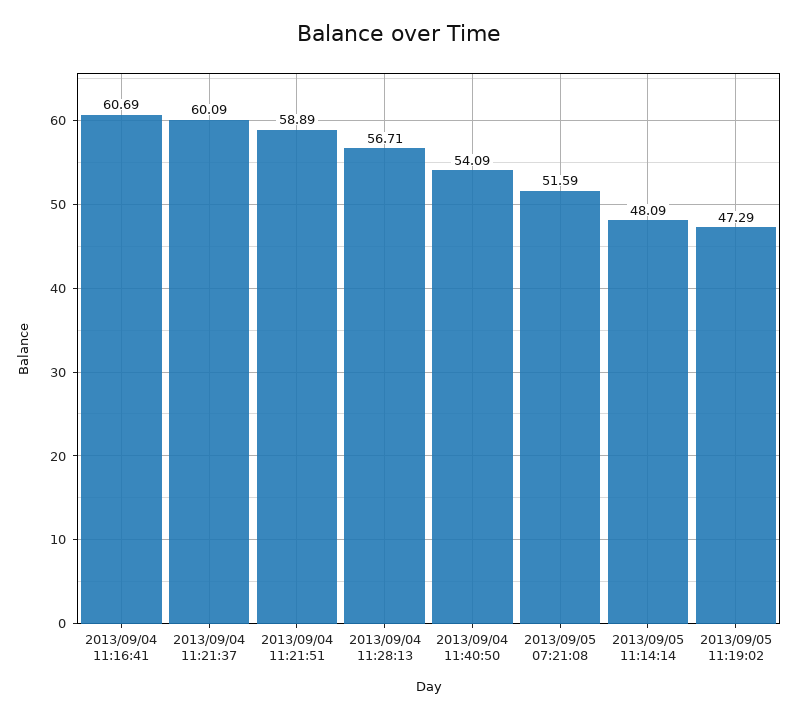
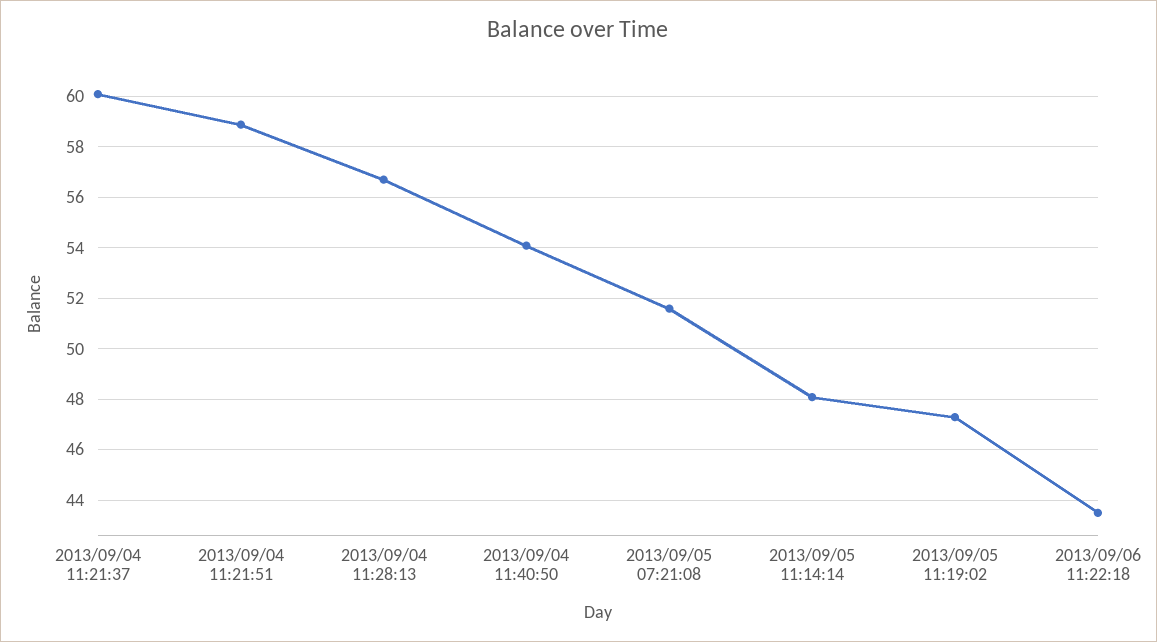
2013/09/04 11:16:41: 60.69 -> none
2013/09/06 11:22:18: none -> 43.5

